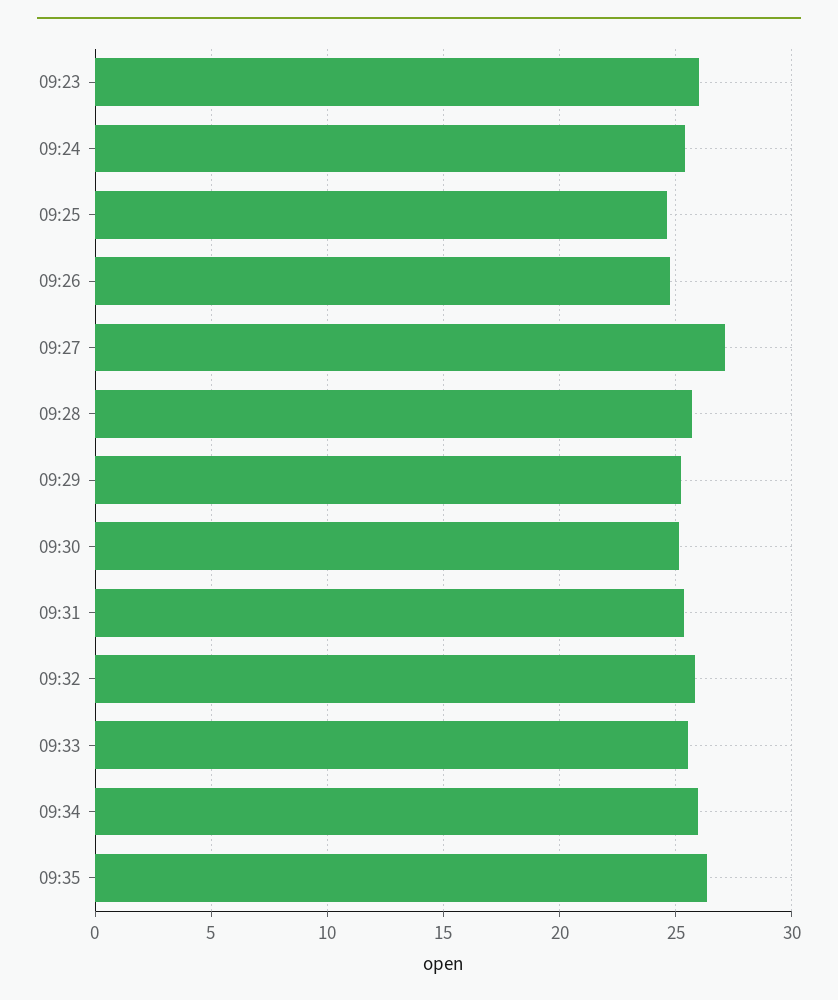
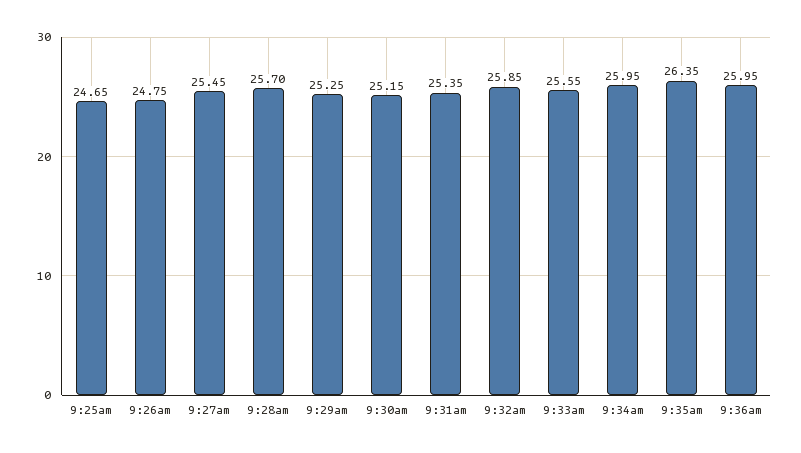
09:23: 26 -> none
09:24: 25.5 -> none
09:27: 27 -> 25.45
9:36am: none -> 25.95

